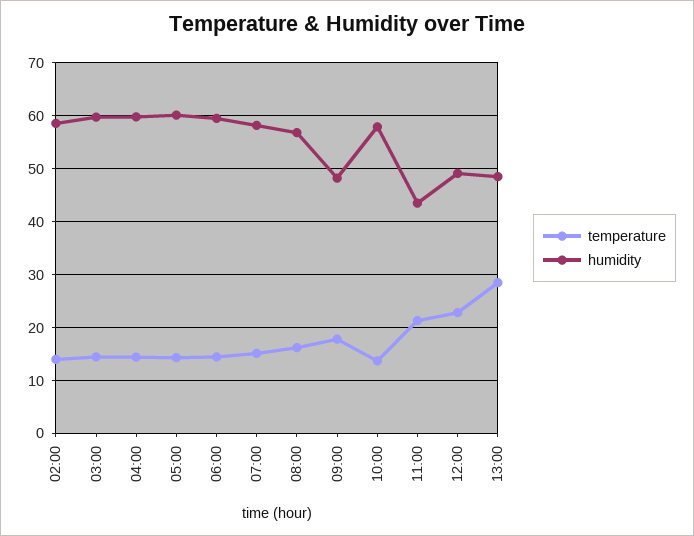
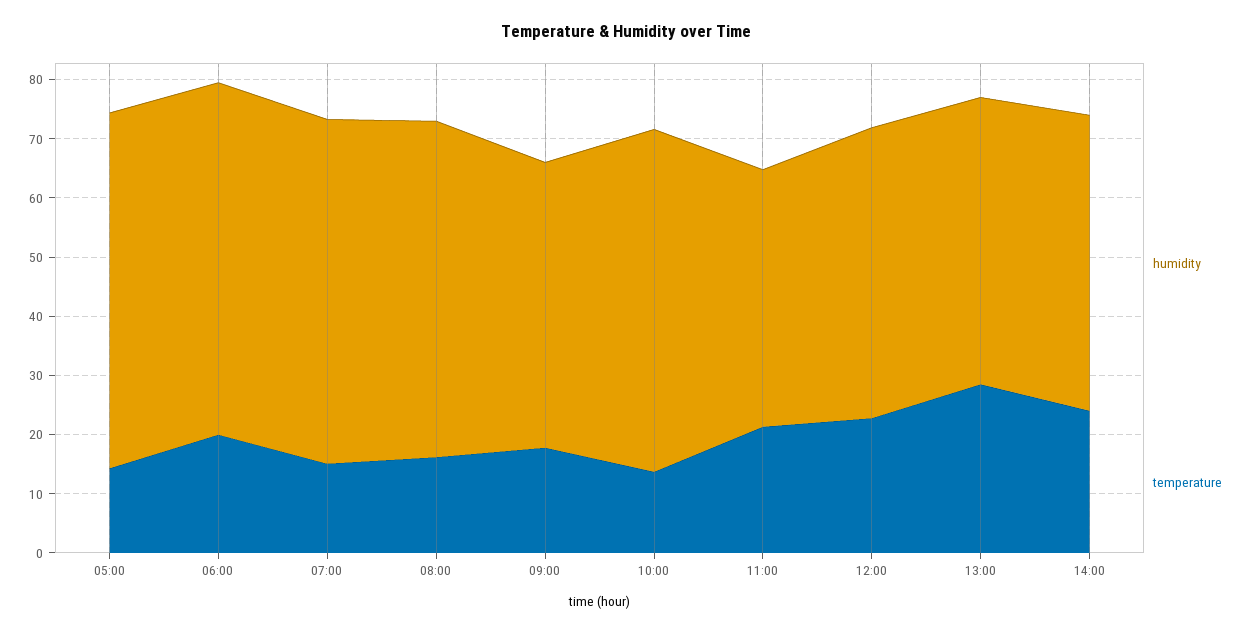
temperature, 02:00: 14 -> none
humidity, 02:00: 58 -> none
temperature, 03:00: 14 -> none
humidity, 03:00: 60 -> none
temperature, 04:00: 14 -> none
humidity, 04:00: 60 -> none
temperature, 06:00: 14 -> 20
humidity, 14:00: none -> 50
temperature, 14:00: none -> 24

